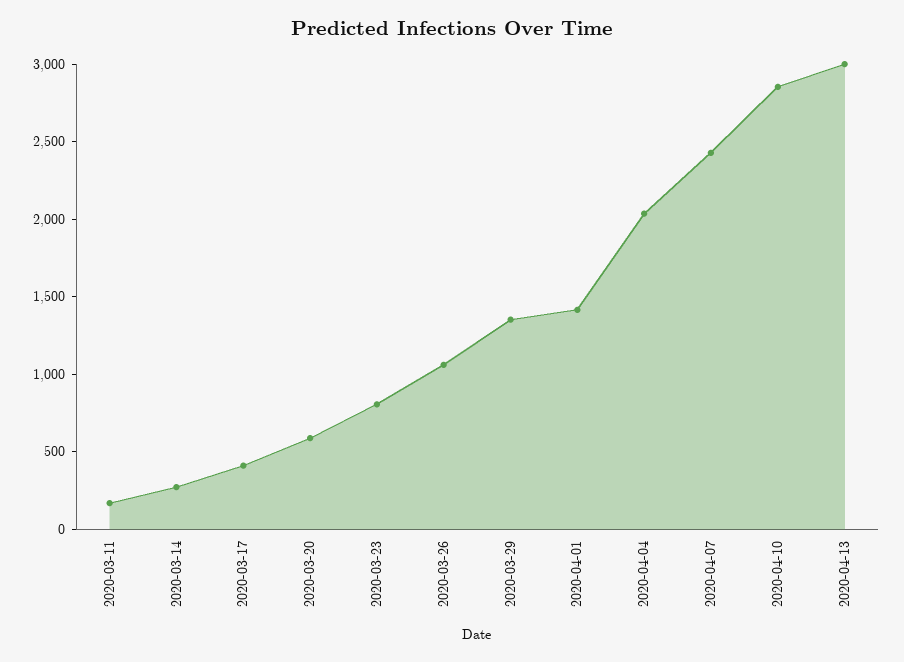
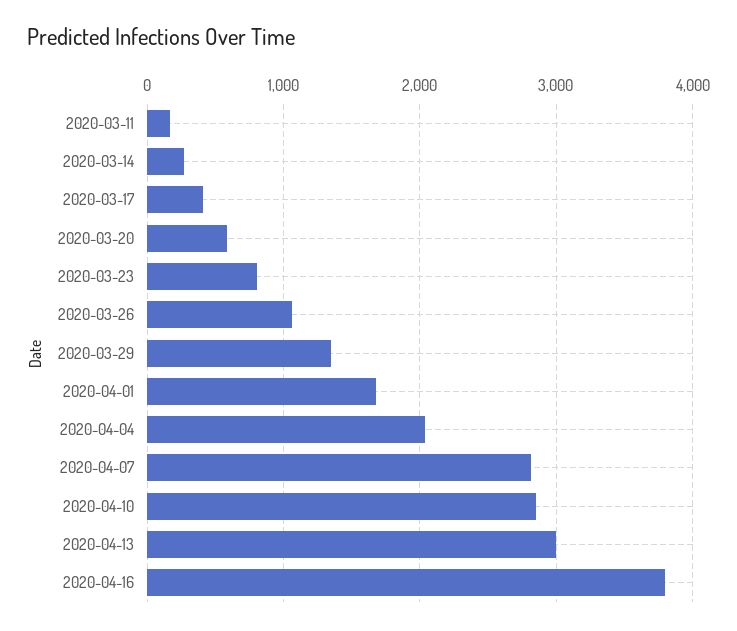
2020-04-01: 1400 -> 1700
2020-04-07: 2400 -> 2800
2020-04-16: none -> 3800

